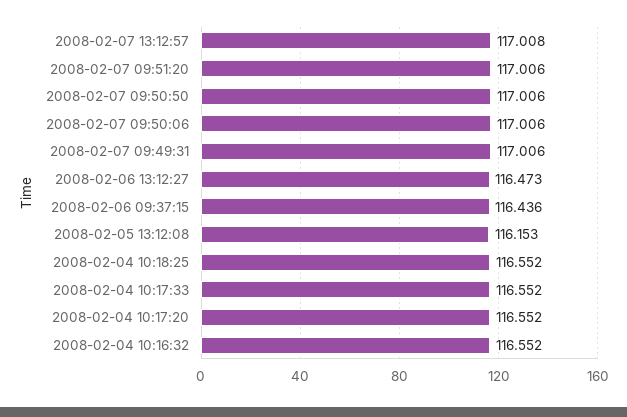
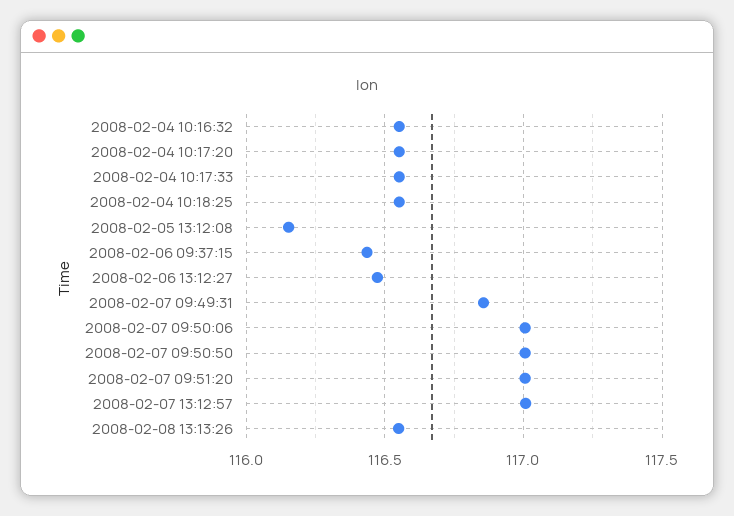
2008-02-07 09:49:31: 117.006 -> 116.85
2008-02-08 13:13:26: none -> 116.55

